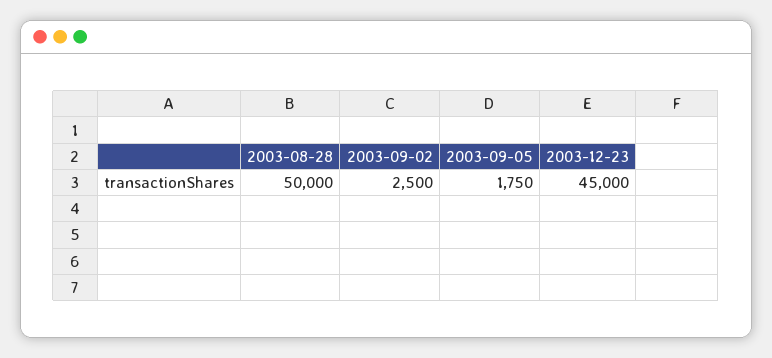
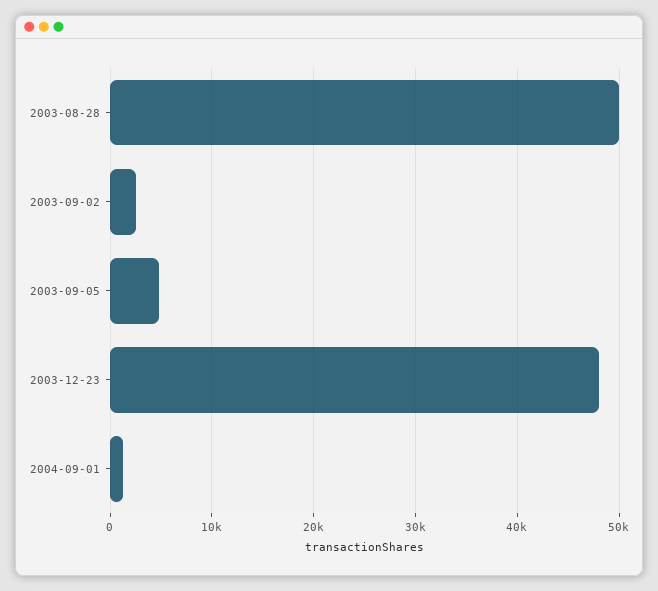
2003-09-05: 1750 -> 5000
2003-12-23: 45000 -> 48000
2004-09-01: none -> 1000

